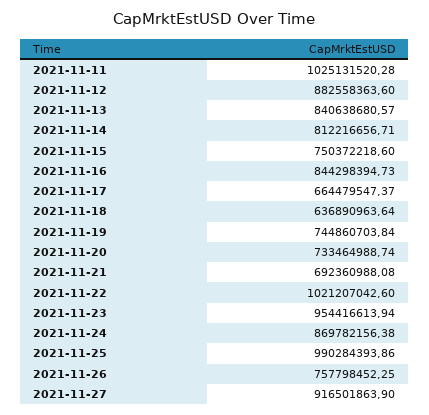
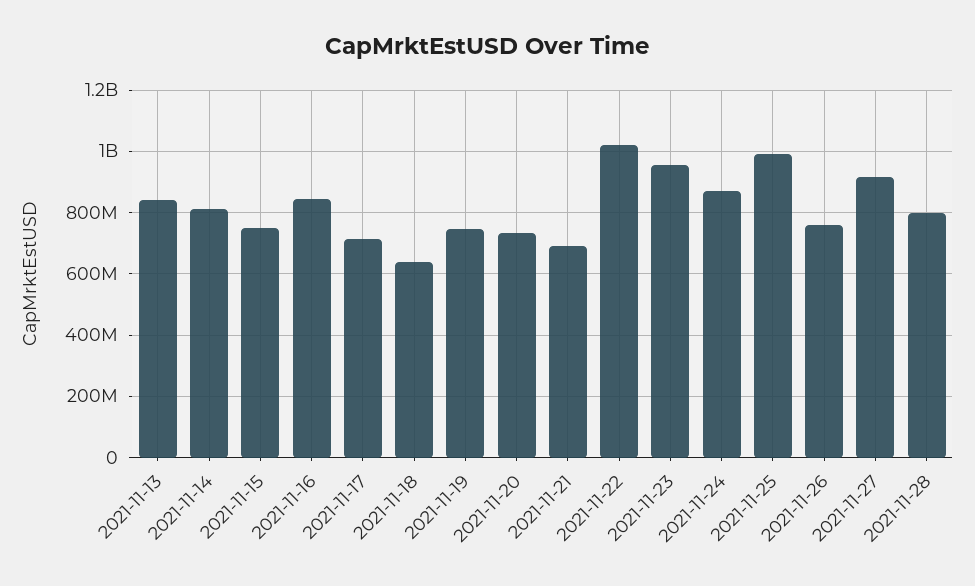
2021-11-11: 1025131520.28 -> none
2021-11-12: 882558363.6 -> none
2021-11-17: 664479547.37 -> 720000000
2021-11-28: none -> 800000000

